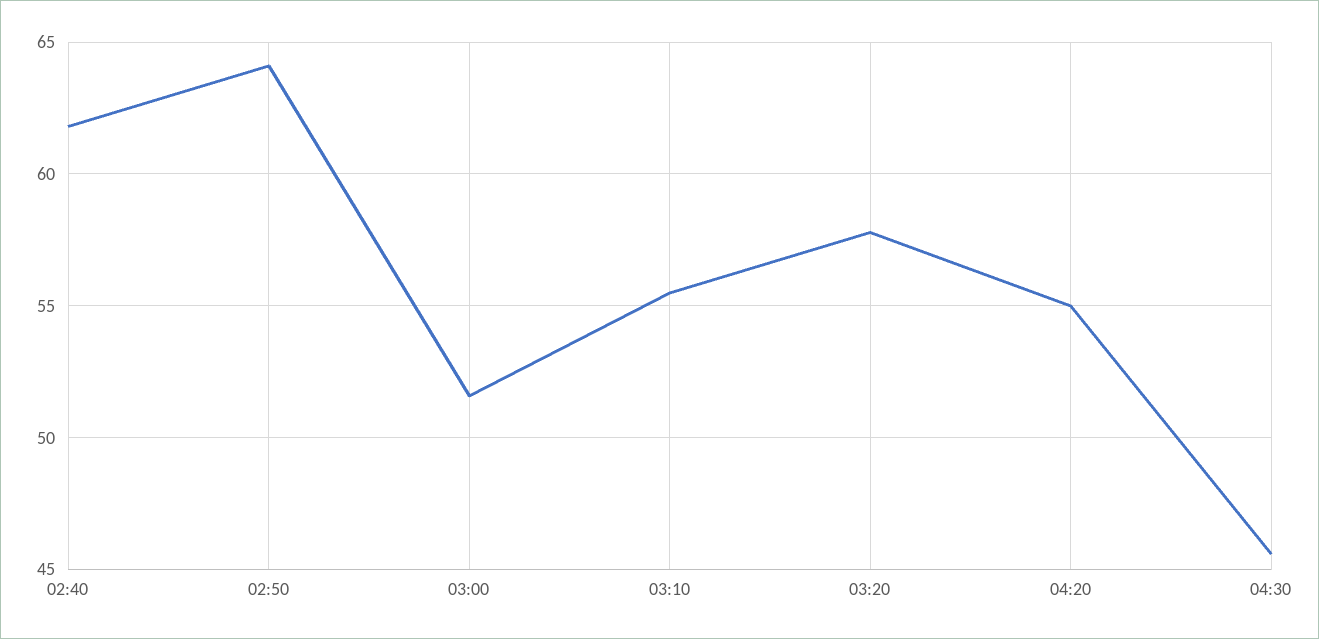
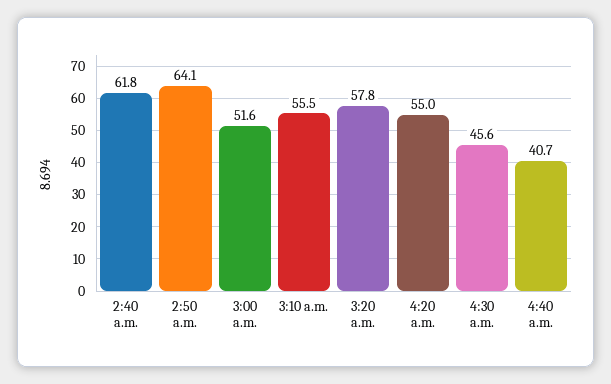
4:40 a.m.: none -> 40.7

